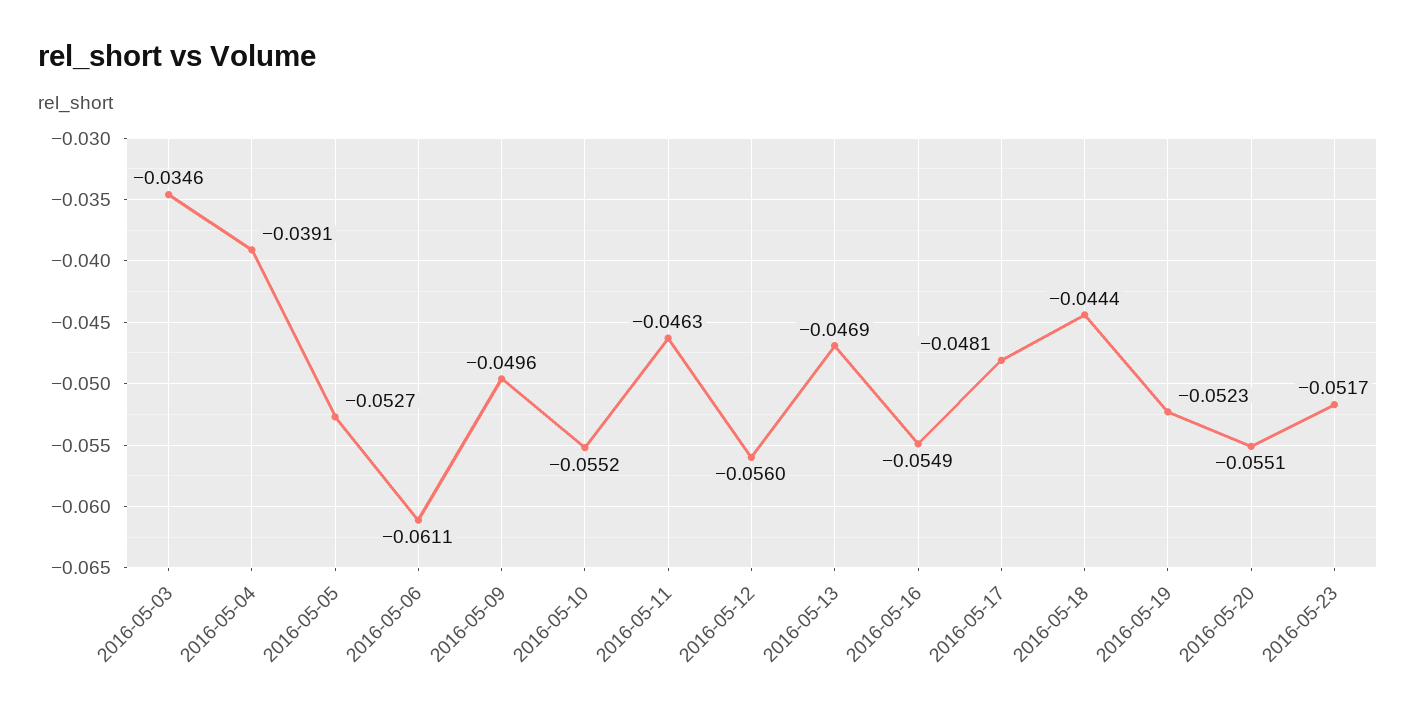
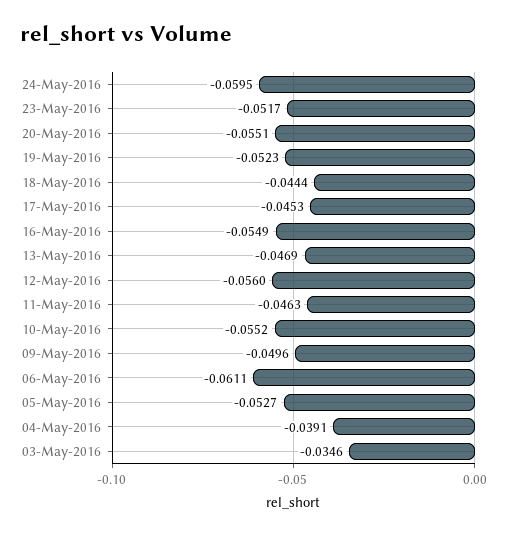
2016-05-17: -0.0481 -> -0.0453
24-May-2016: none -> -0.0595

